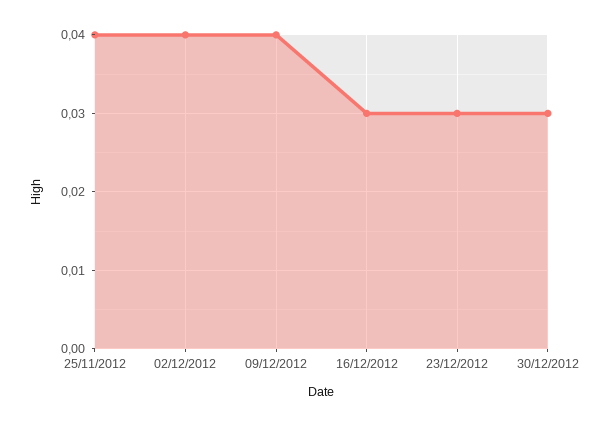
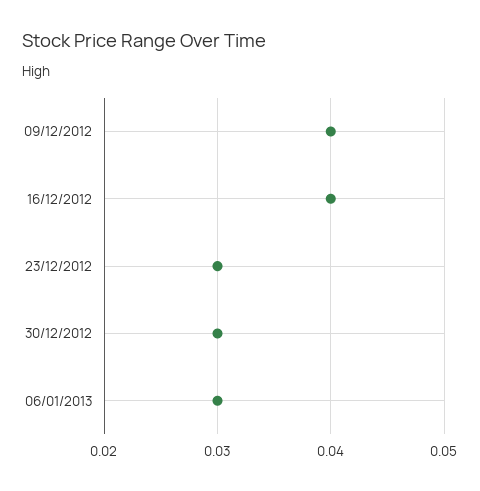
25/11/2012: 0.04 -> none
02/12/2012: 0.04 -> none
16/12/2012: 0.03 -> 0.04
06/01/2013: none -> 0.03

